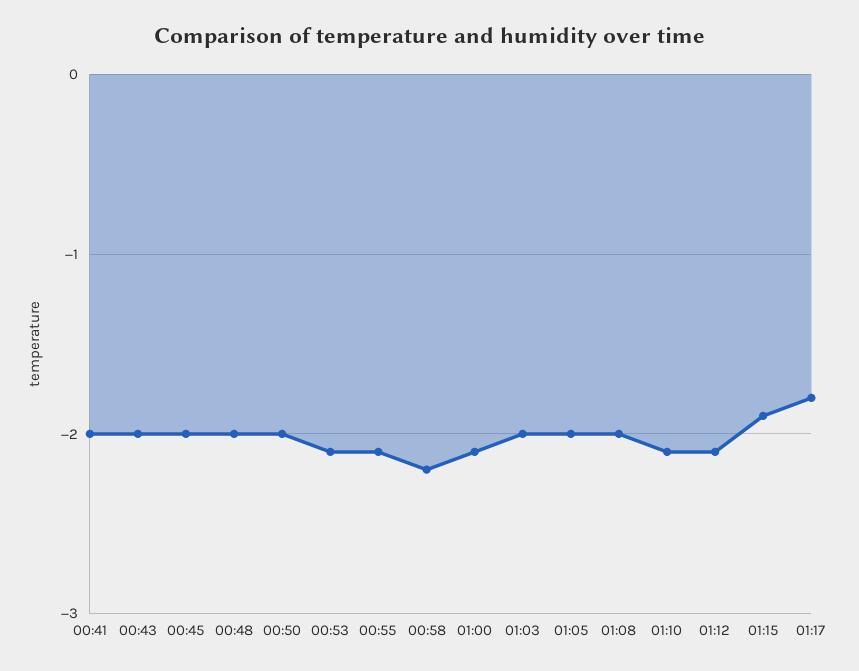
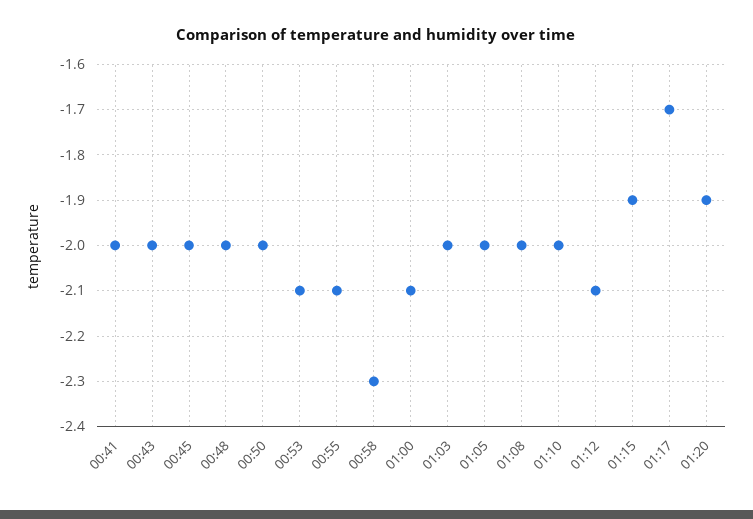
00:58: -2.2 -> -2.3
01:10: -2.1 -> -2
01:17: -1.8 -> -1.7
01:20: none -> -1.9

